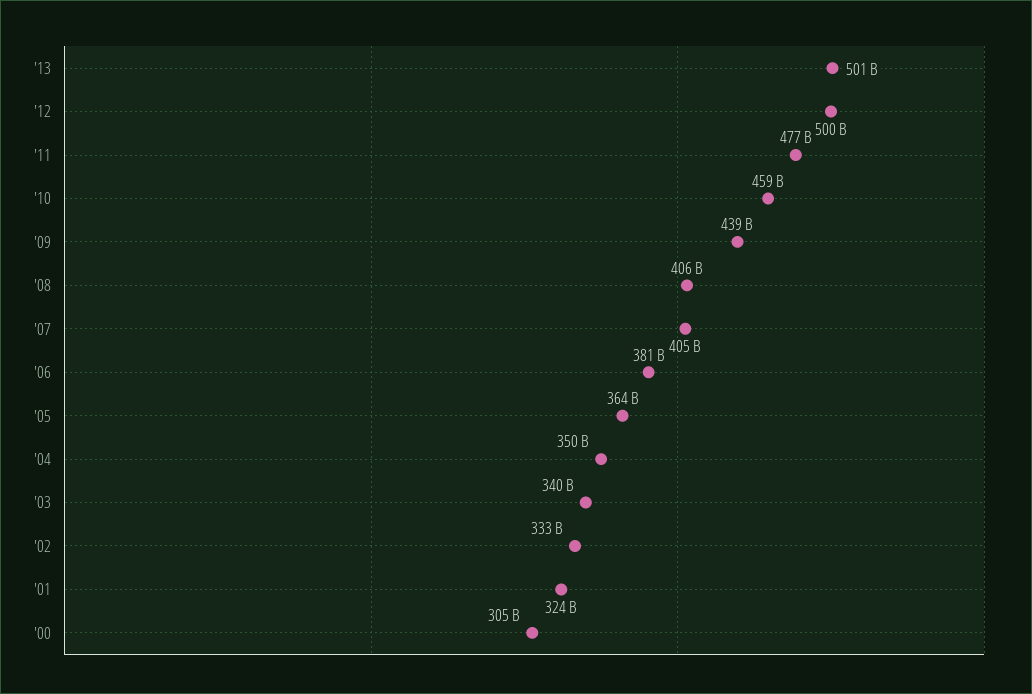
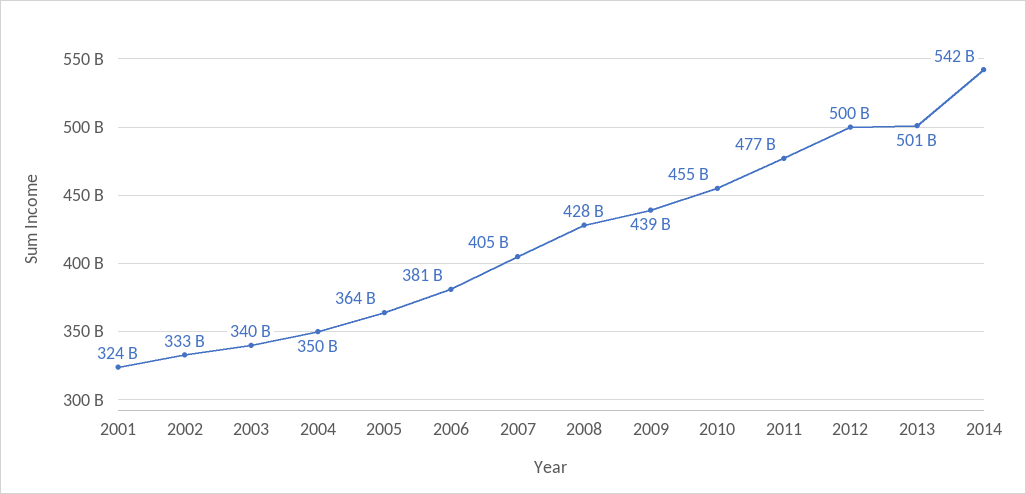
'10: 459000000000 -> 455000000000
'08: 406000000000 -> 428000000000
'00: 305000000000 -> none
2014: none -> 542000000000

